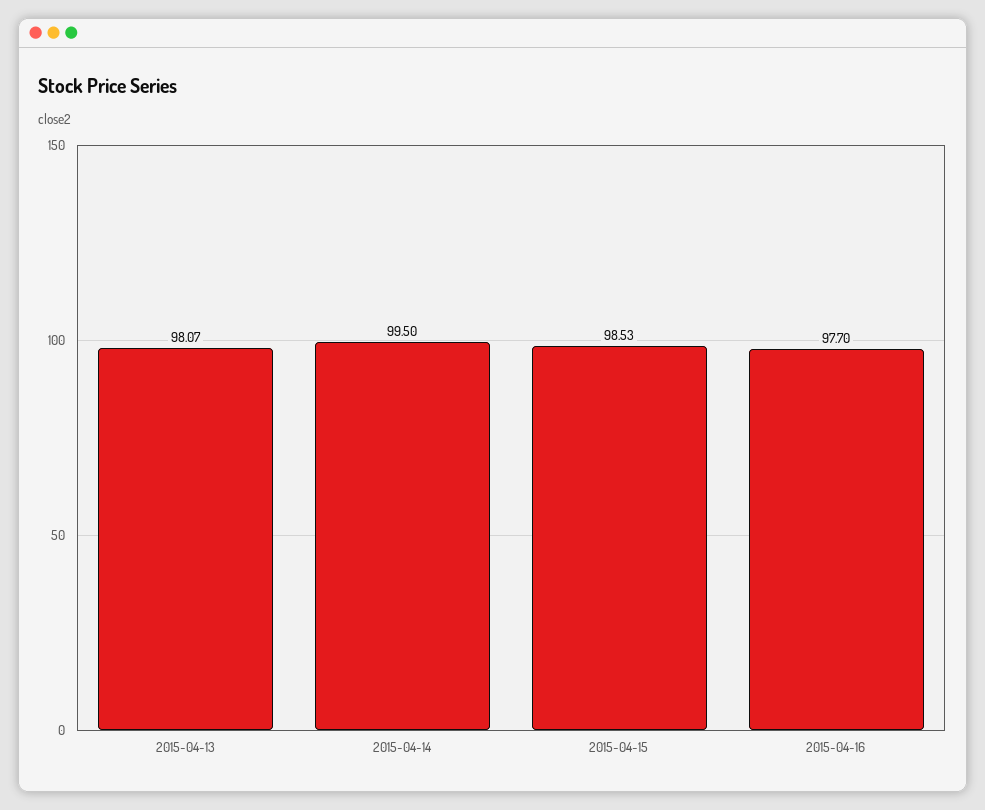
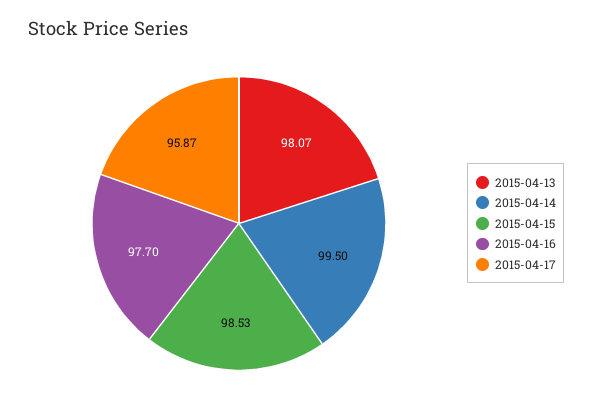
2015-04-17: none -> 95.87

